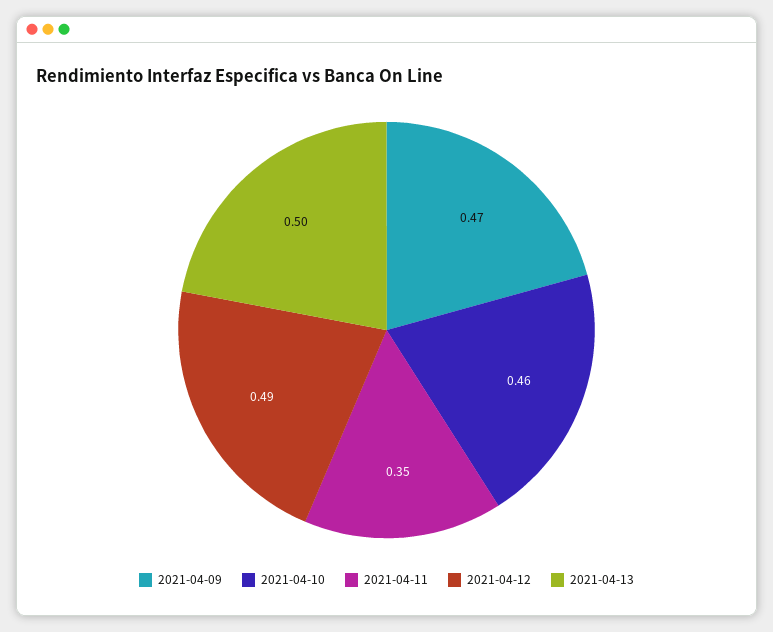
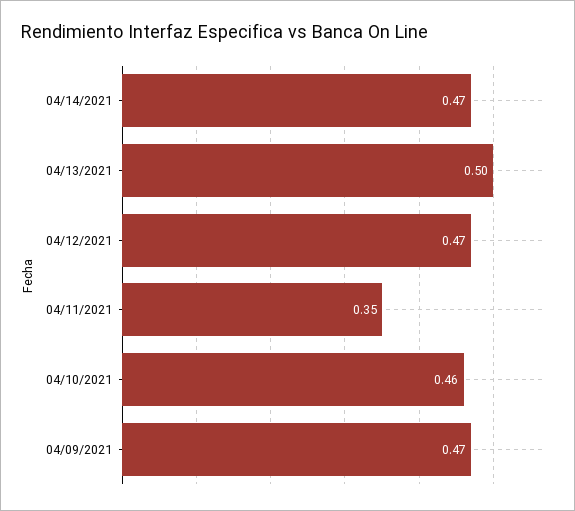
2021-04-12: 0.49 -> 0.47
04/14/2021: none -> 0.47

